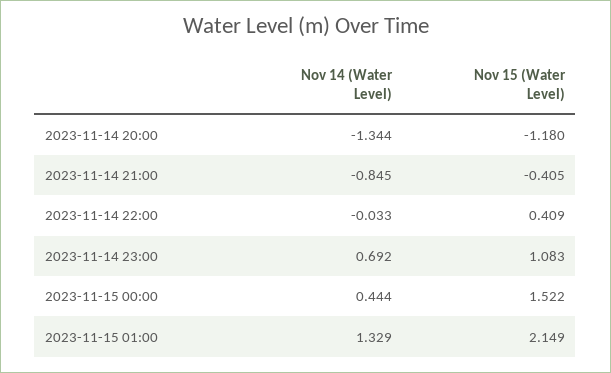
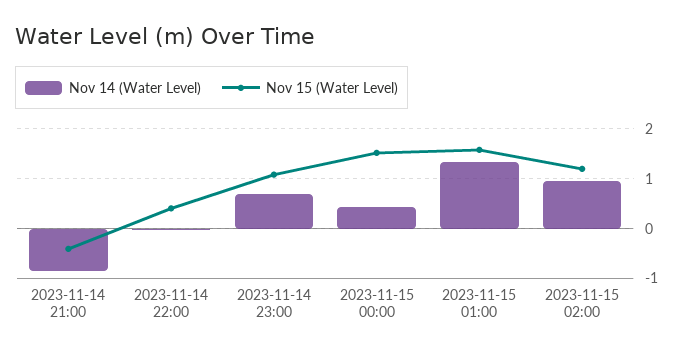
Nov 14 (Water Level), 2023-11-14 20:00: -1.344 -> none
Nov 15 (Water Level), 2023-11-14 20:00: -1.18 -> none
Nov 15 (Water Level), 2023-11-15 01:00: 2.149 -> 1.6
Nov 14 (Water Level), 2023-11-15 02:00: none -> 1
Nov 15 (Water Level), 2023-11-15 02:00: none -> 1.2

